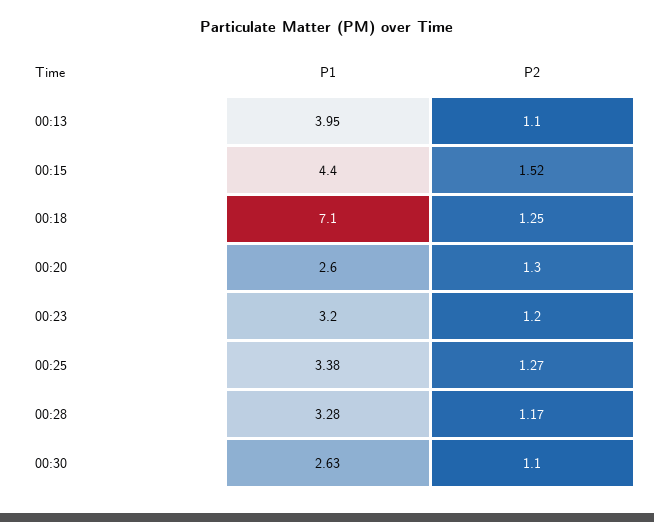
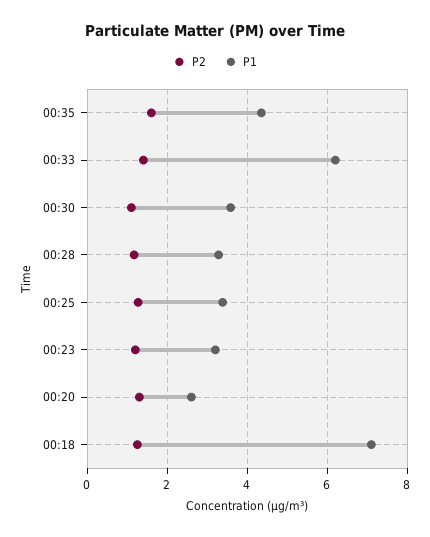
P1, 00:13: 3.95 -> none
P2, 00:13: 1.1 -> none
P1, 00:15: 4.4 -> none
P2, 00:15: 1.52 -> none
P1, 00:30: 2.63 -> 3.6
P2, 00:35: none -> 1.6
P1, 00:35: none -> 4.4
P2, 00:33: none -> 1.4
P1, 00:33: none -> 6.2

